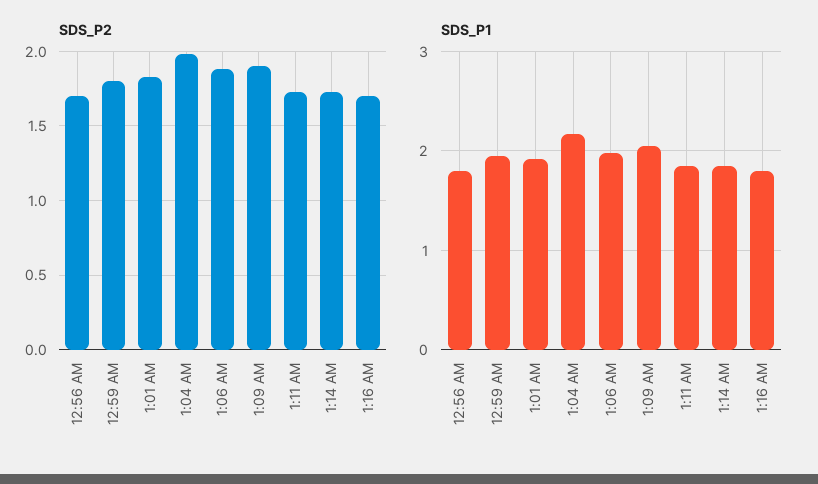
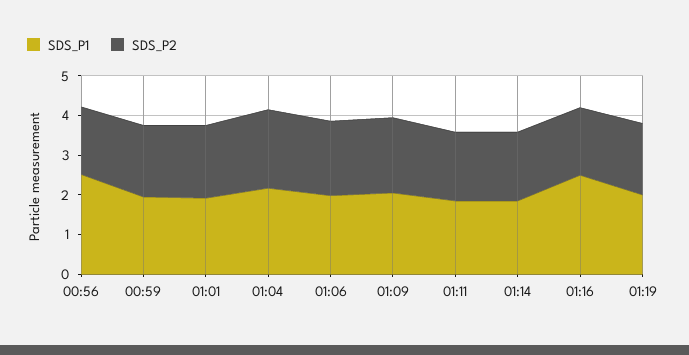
SDS_P1, 12:56 AM: 1.8 -> 2.5
SDS_P1, 1:16 AM: 1.8 -> 2.5
SDS_P1, 01:19: none -> 2
SDS_P2, 01:19: none -> 1.75

